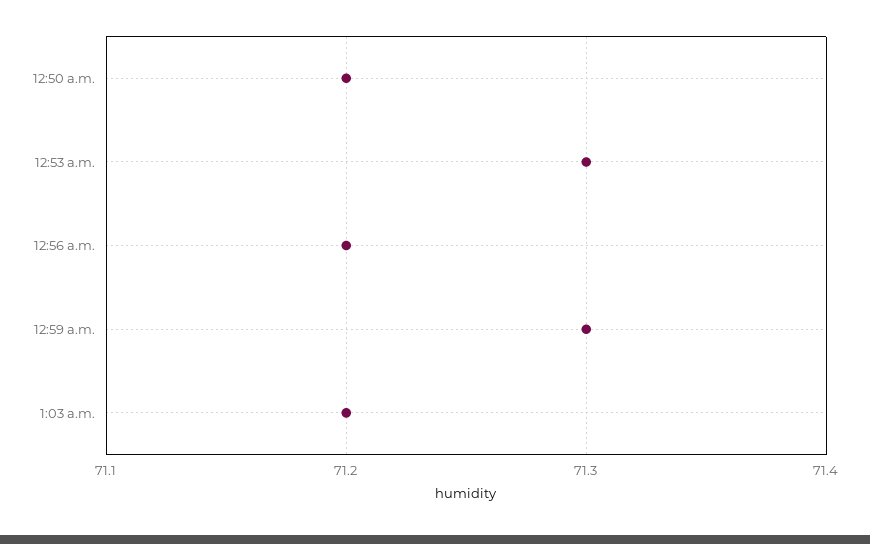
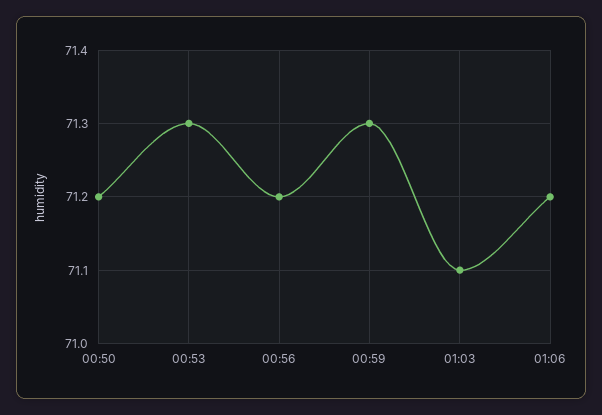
1:03 a.m.: 71.2 -> 71.1
01:06: none -> 71.2

